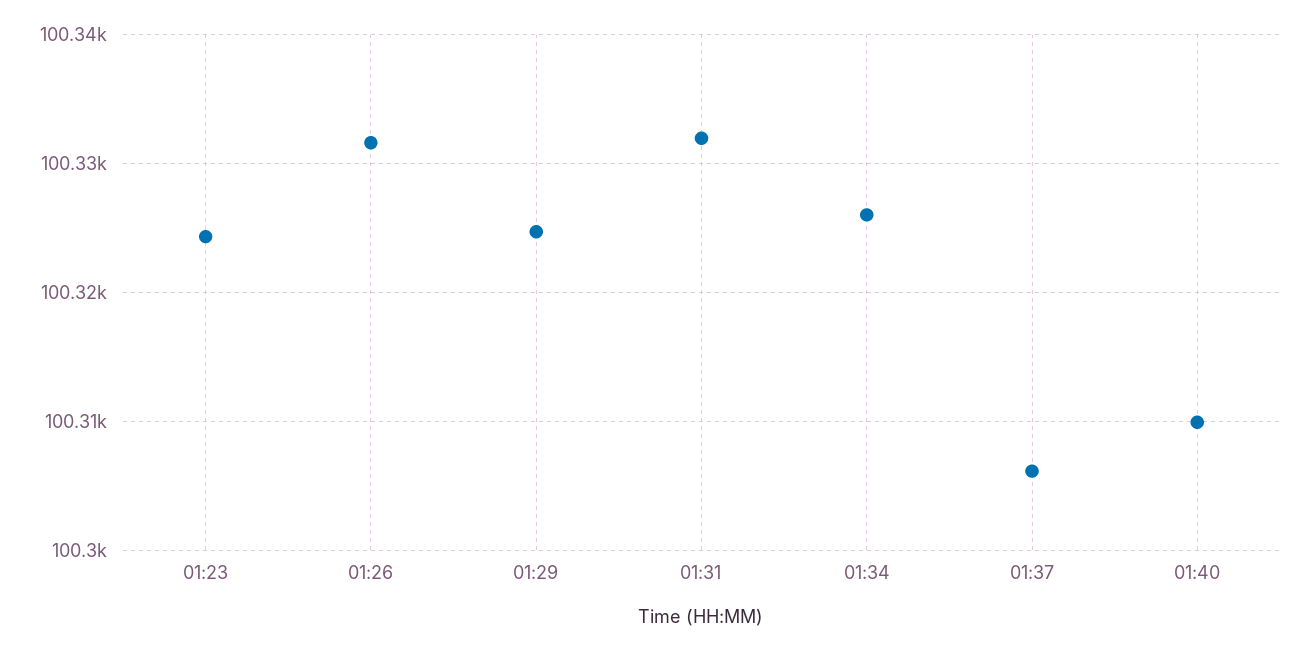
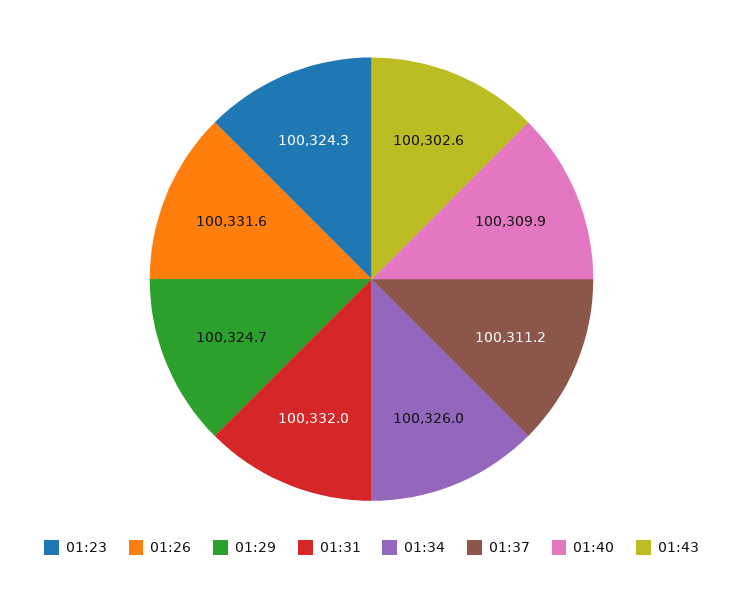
01:37: 100306 -> 100311.2
01:43: none -> 100302.6

